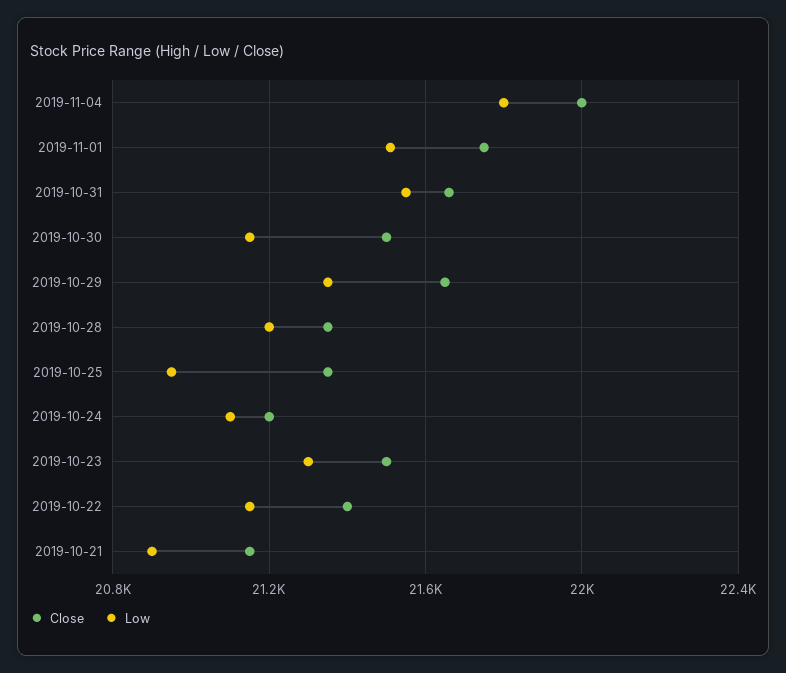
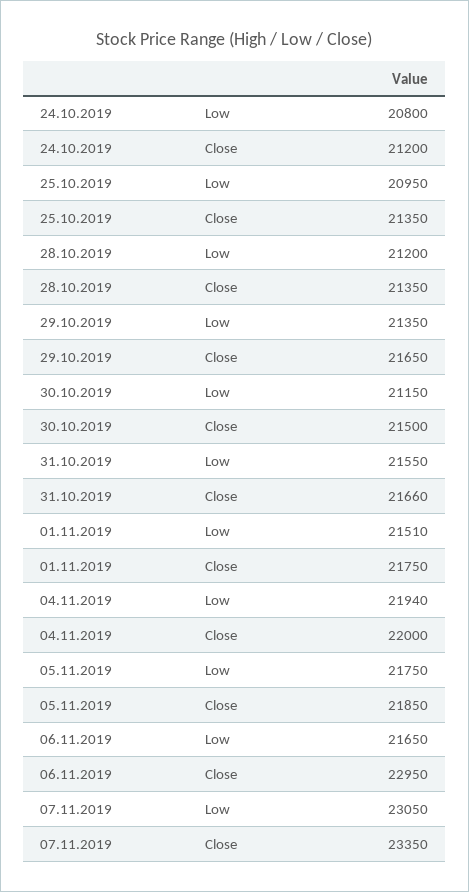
Low, 2019-11-04: 21800 -> 21940
Low, 2019-10-24: 21100 -> 20800
Close, 2019-10-23: 21500 -> none
Low, 2019-10-23: 21300 -> none
Close, 2019-10-22: 21400 -> none
Low, 2019-10-22: 21150 -> none
Close, 2019-10-21: 21150 -> none
Low, 2019-10-21: 20900 -> none
Low, 05.11.2019: none -> 21750
Close, 05.11.2019: none -> 21850
Low, 06.11.2019: none -> 21650
Close, 06.11.2019: none -> 22950
Low, 07.11.2019: none -> 23050
Close, 07.11.2019: none -> 23350

